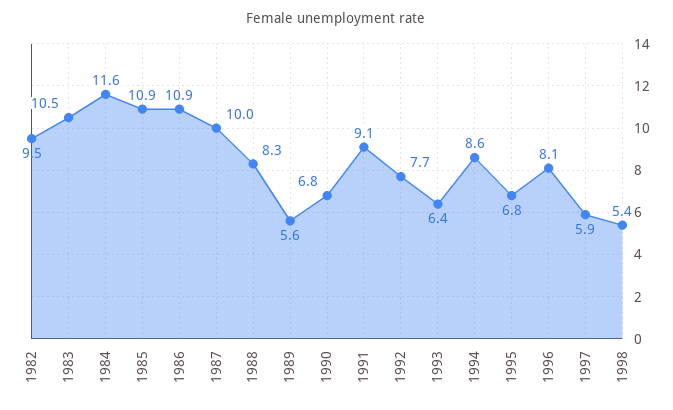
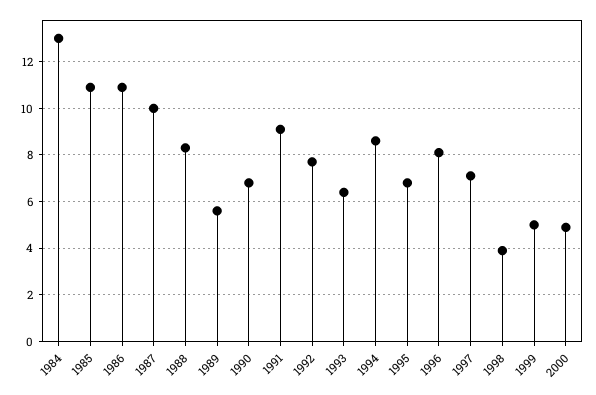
1982: 9.5 -> none
1983: 10.5 -> none
1984: 11.6 -> 13
1997: 5.9 -> 7
1998: 5.4 -> 4
1999: none -> 5
2000: none -> 5

